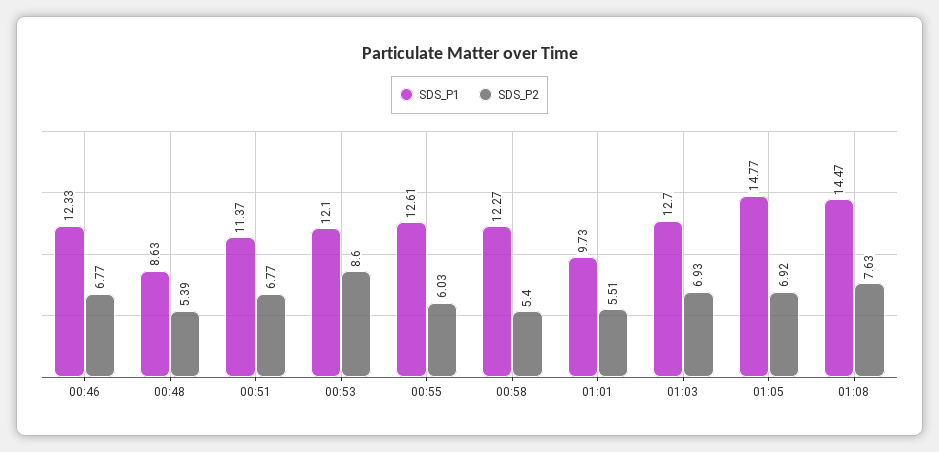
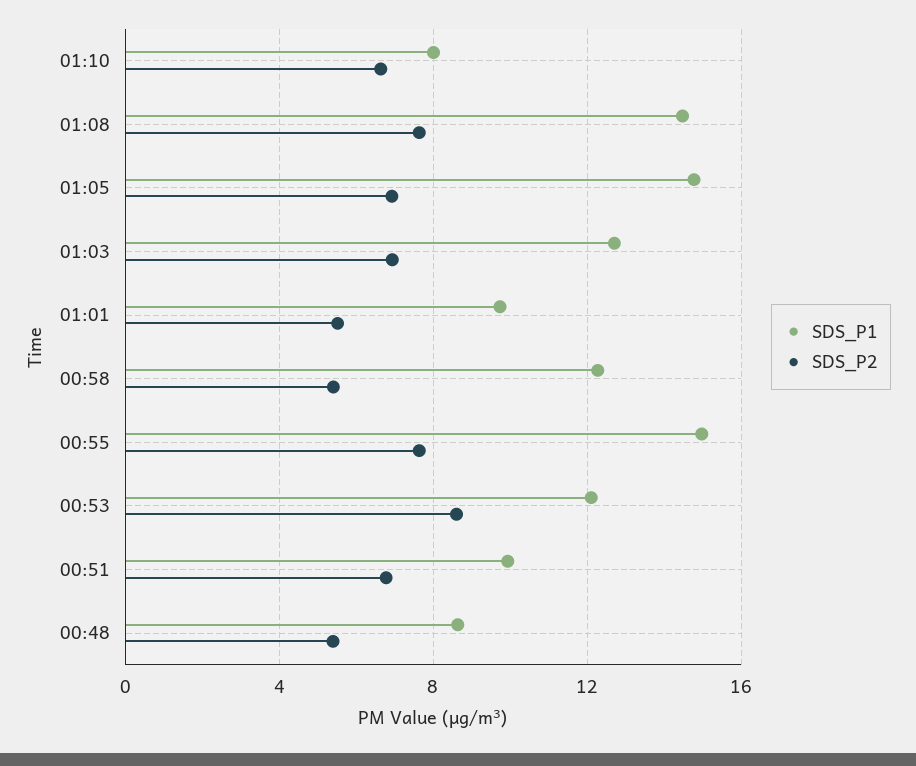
SDS_P1, 00:46: 12.33 -> none
SDS_P2, 00:46: 6.77 -> none
SDS_P1, 00:51: 11.37 -> 10
SDS_P1, 00:55: 12.61 -> 15
SDS_P2, 00:55: 6.03 -> 7.5
SDS_P1, 01:10: none -> 8
SDS_P2, 01:10: none -> 6.5

